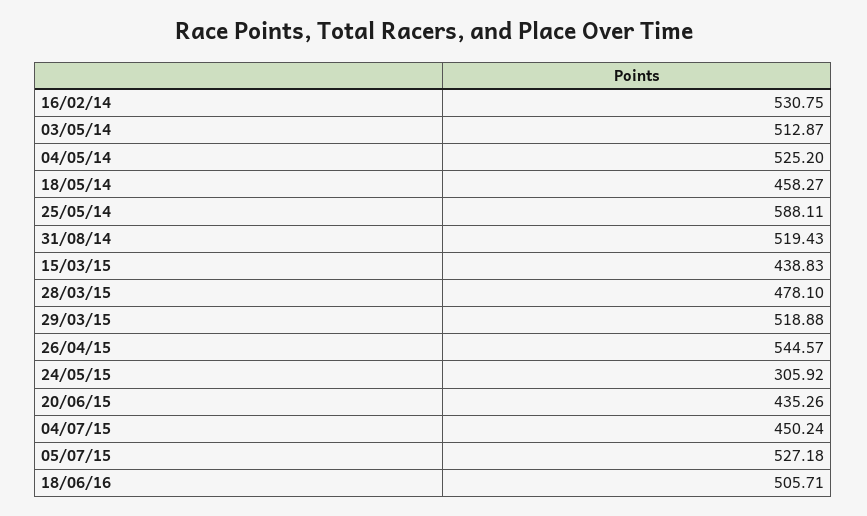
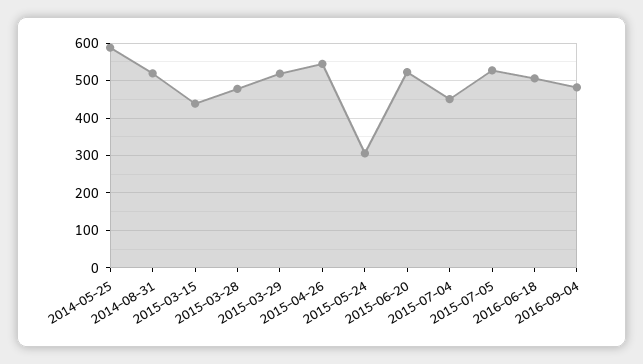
16/02/14: 530.75 -> none
03/05/14: 512.87 -> none
04/05/14: 525.2 -> none
18/05/14: 458.27 -> none
20/06/15: 435.26 -> 520
2016-09-04: none -> 480

